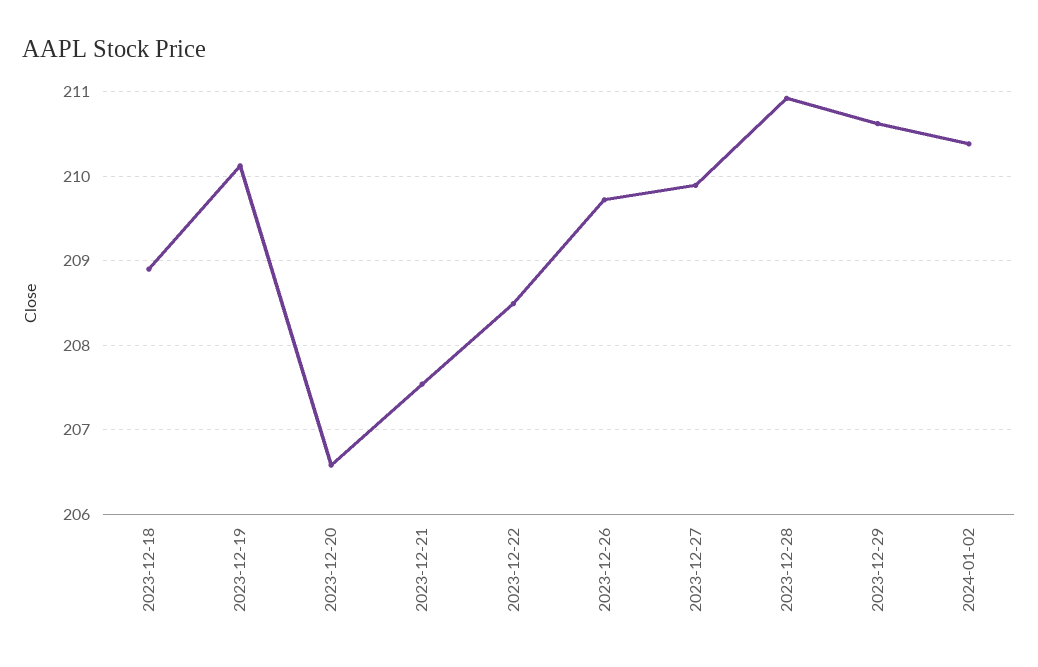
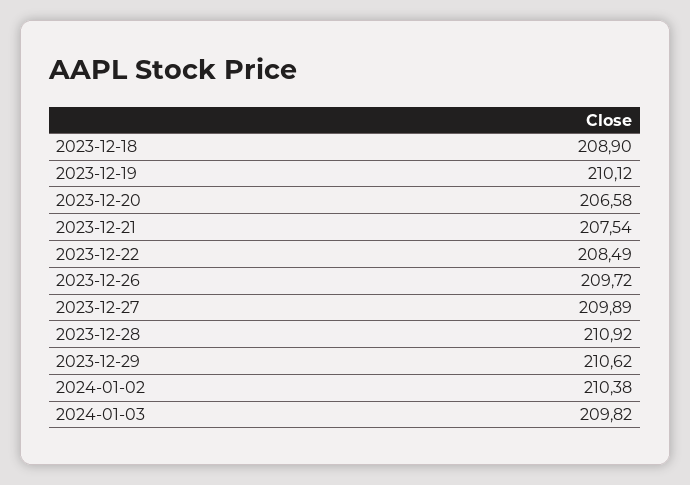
2024-01-03: none -> 209.82

